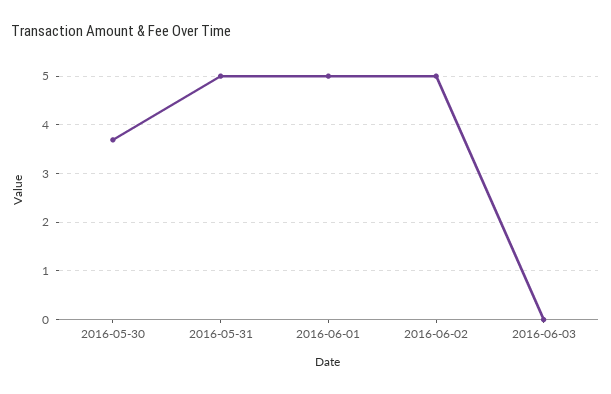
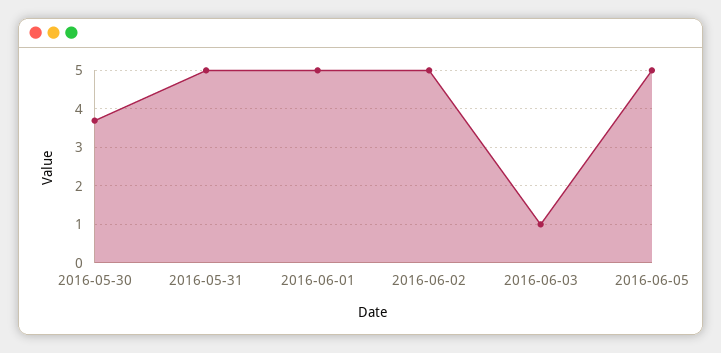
2016-06-03: 0 -> 1
2016-06-05: none -> 5

